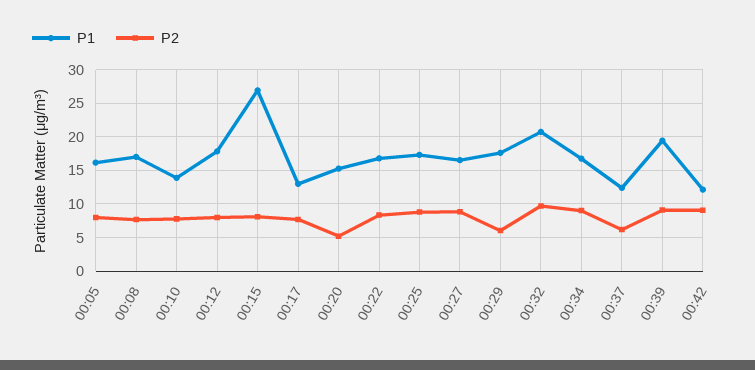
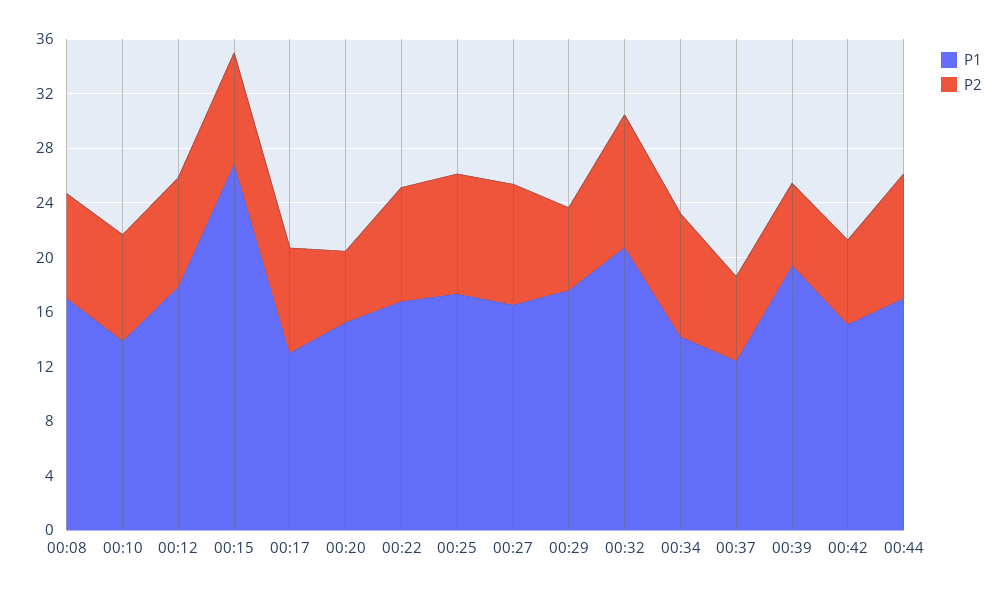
P1, 00:05: 16 -> none
P2, 00:05: 8 -> none
P1, 00:34: 17 -> 14
P2, 00:39: 9 -> 6
P1, 00:42: 12 -> 15
P2, 00:42: 9 -> 6
P1, 00:44: none -> 17
P2, 00:44: none -> 9

